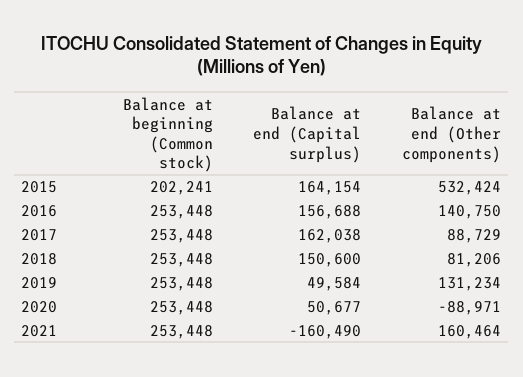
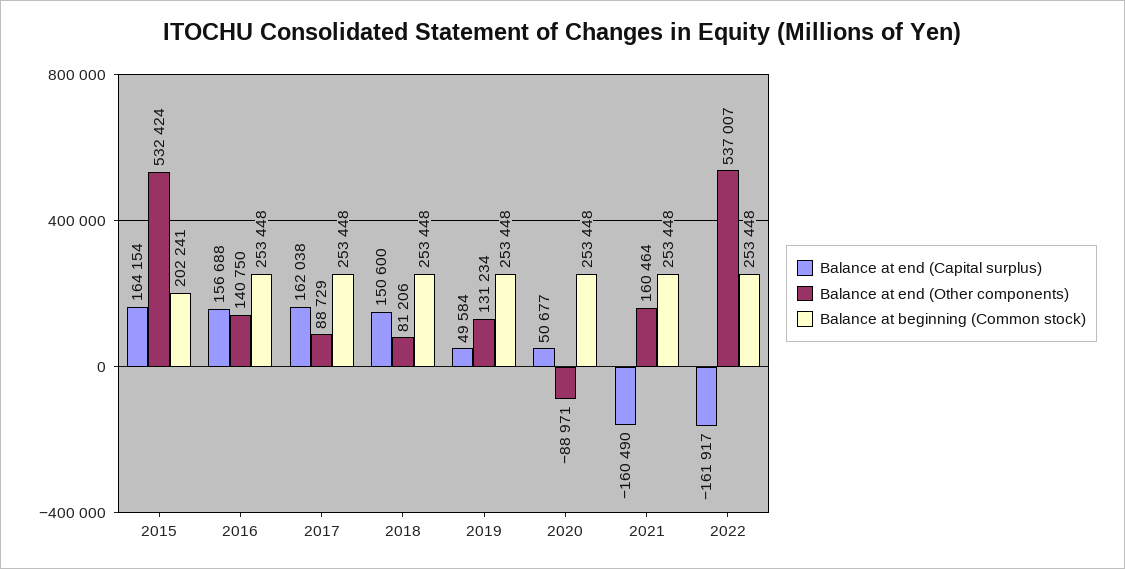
Balance at end (Capital surplus), 2022: none -> -161917
Balance at end (Other components), 2022: none -> 537007
Balance at beginning (Common stock), 2022: none -> 253448

